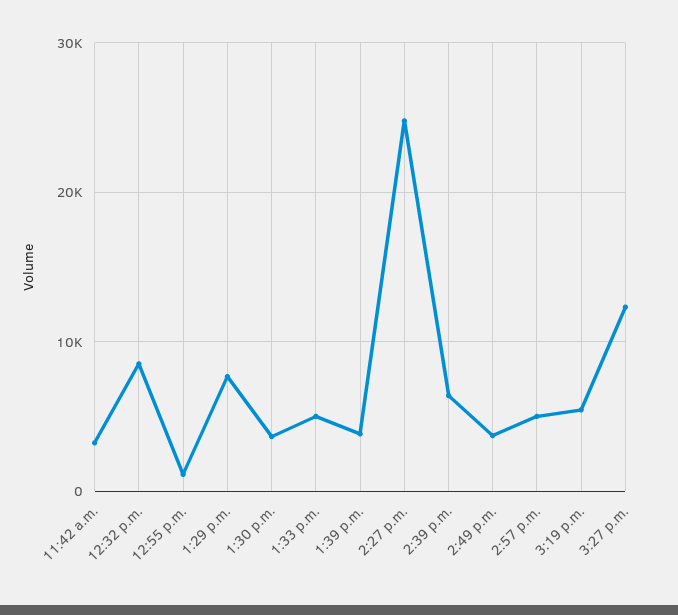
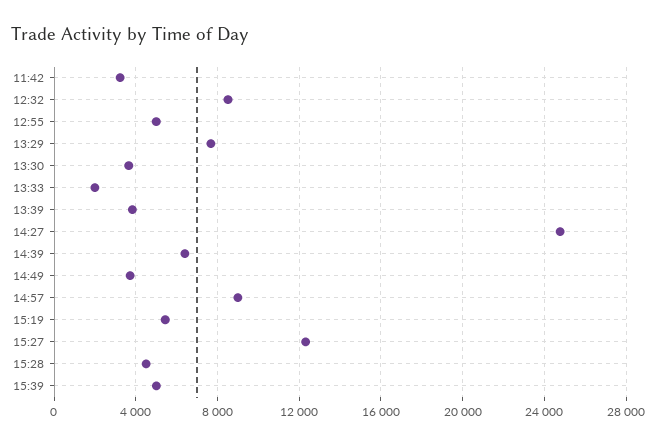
12:55 p.m.: 1000 -> 5000
1:33 p.m.: 5000 -> 2000
2:57 p.m.: 5000 -> 9000
15:28: none -> 4500
15:39: none -> 5000

